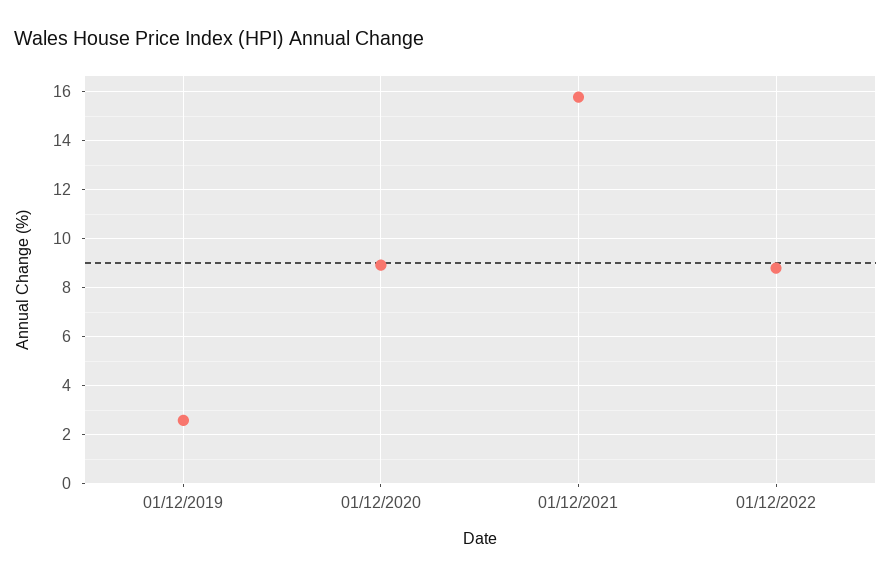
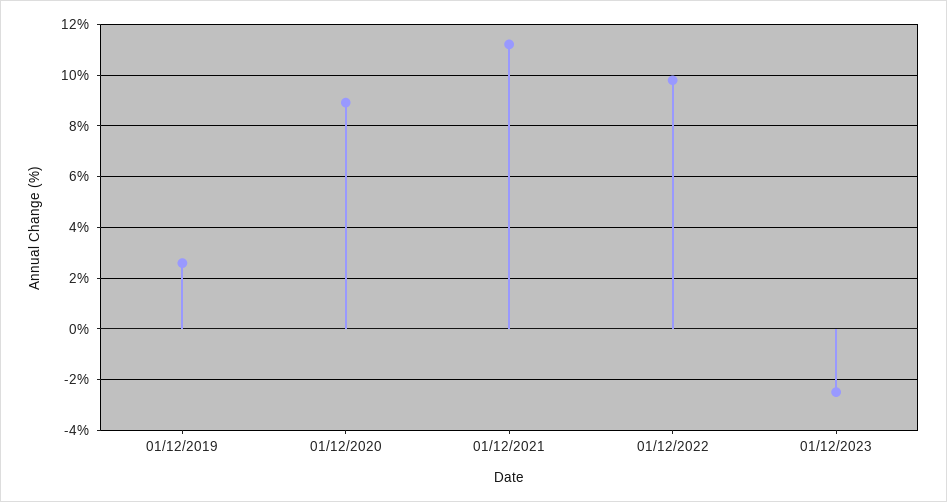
01/12/2021: 15.75 -> 11.25
01/12/2022: 8.75 -> 9.75
01/12/2023: none -> -2.5

